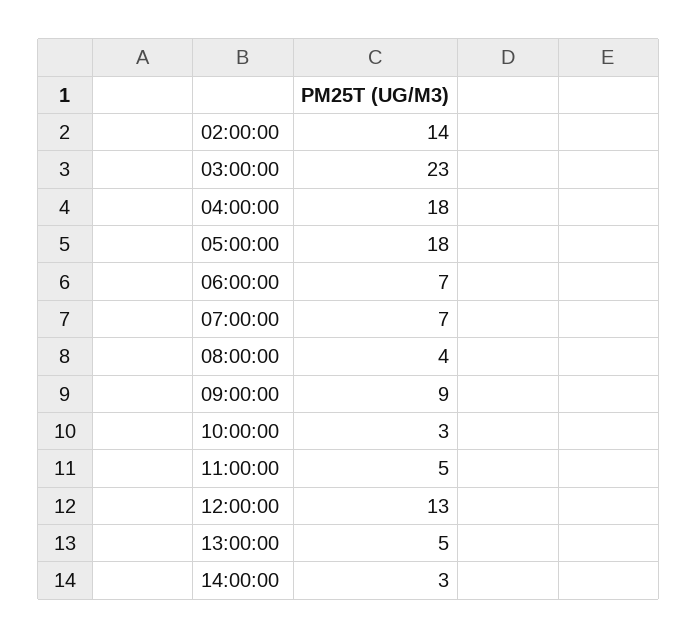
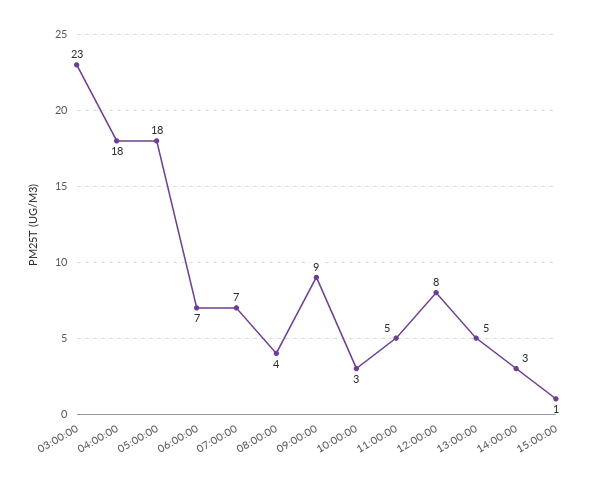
02:00:00: 14 -> none
12:00:00: 13 -> 8
15:00:00: none -> 1

